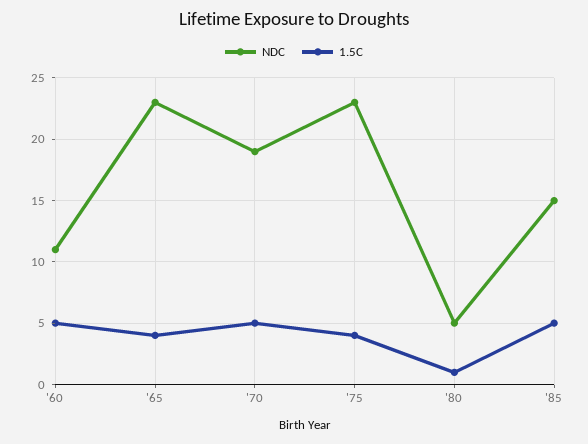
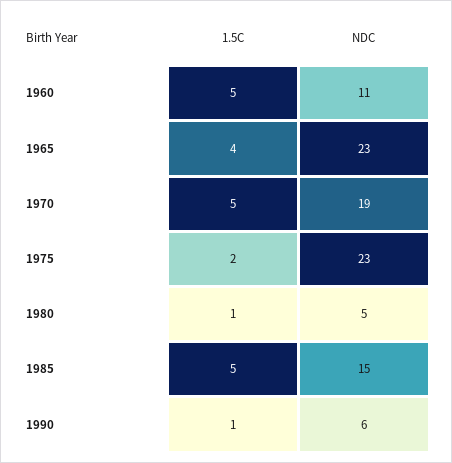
1.5C, '75: 4 -> 2
1.5C, 1990: none -> 1
NDC, 1990: none -> 6

